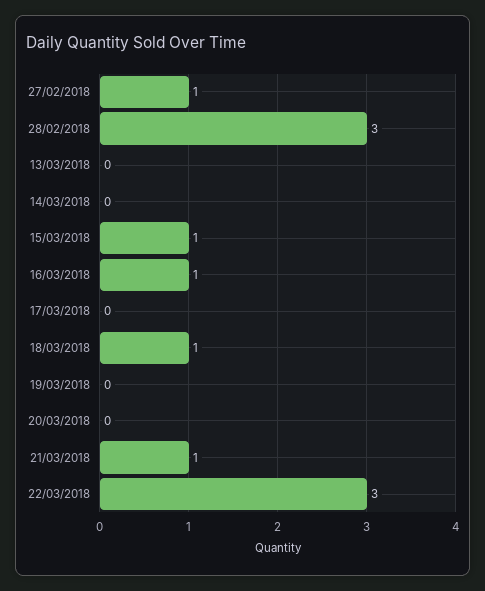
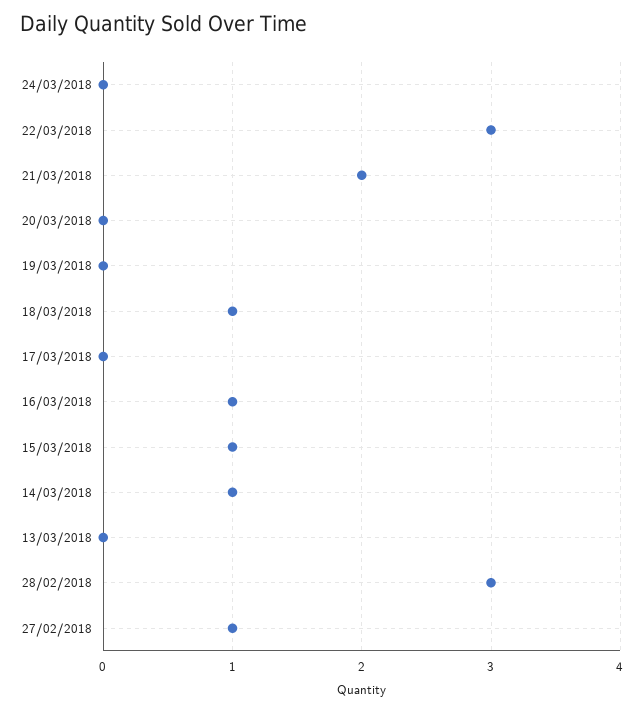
14/03/2018: 0 -> 1
21/03/2018: 1 -> 2
24/03/2018: none -> 0

